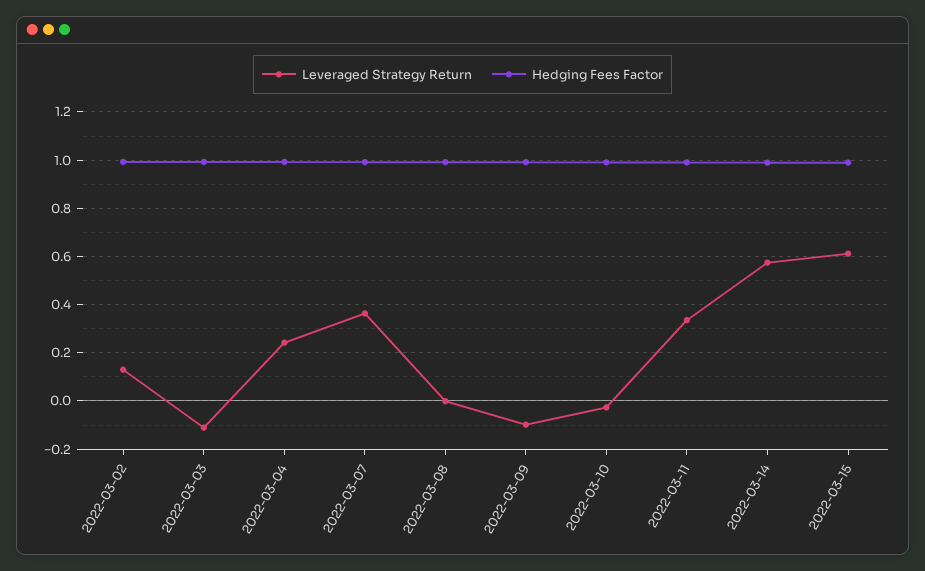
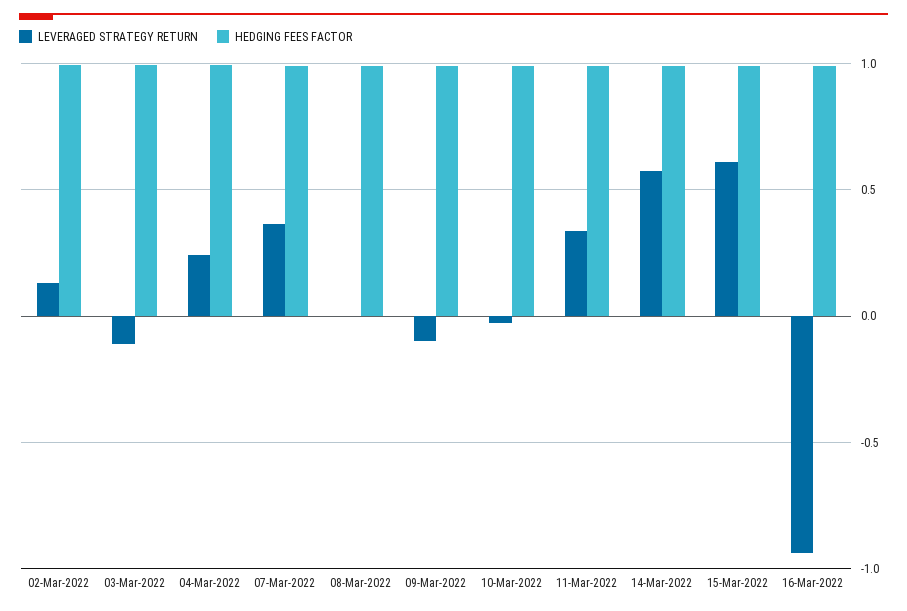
Leveraged Strategy Return, 16-Mar-2022: none -> -0.95
Hedging Fees Factor, 16-Mar-2022: none -> 1

